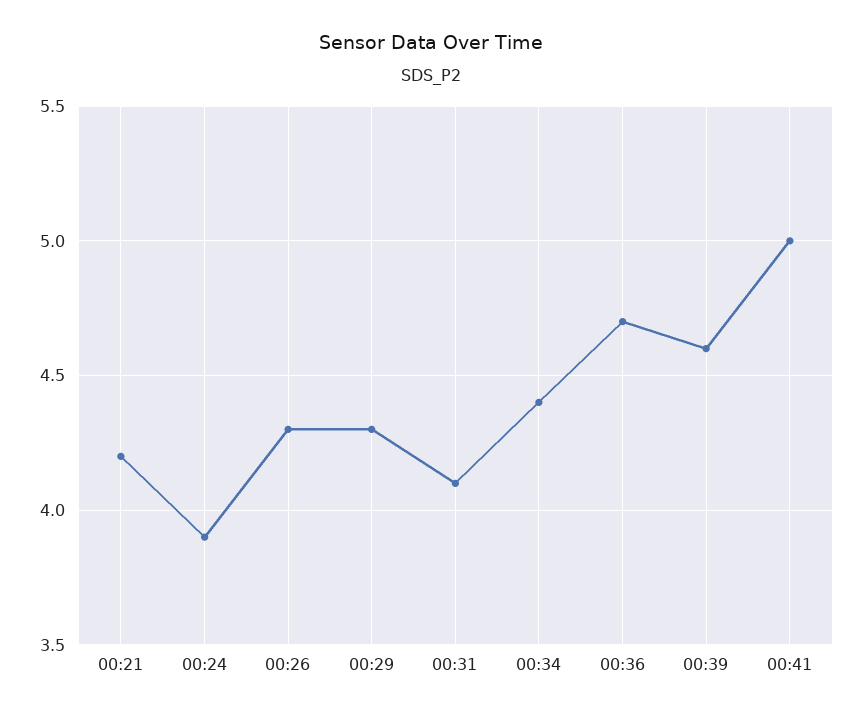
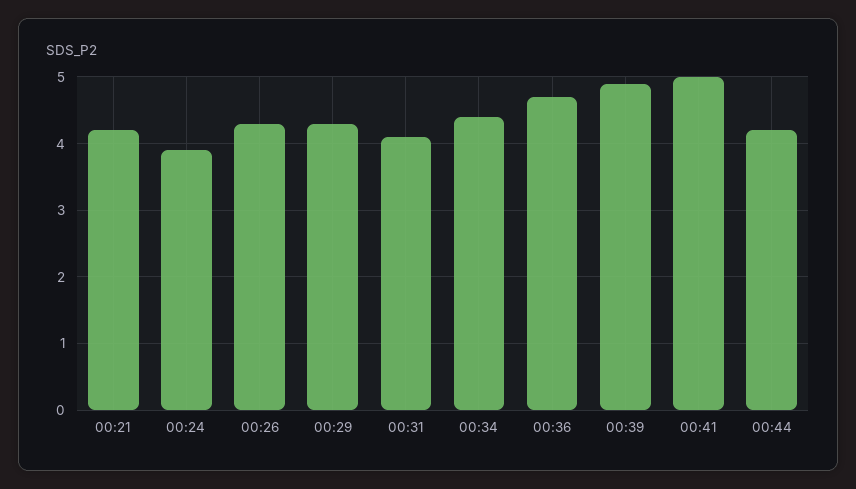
00:39: 4.6 -> 4.9
00:44: none -> 4.2

